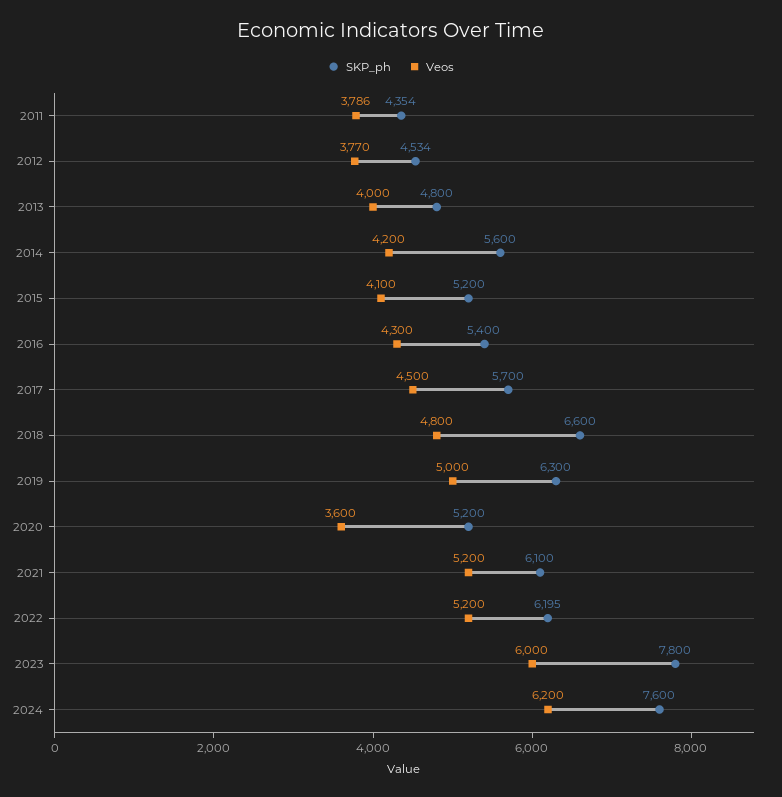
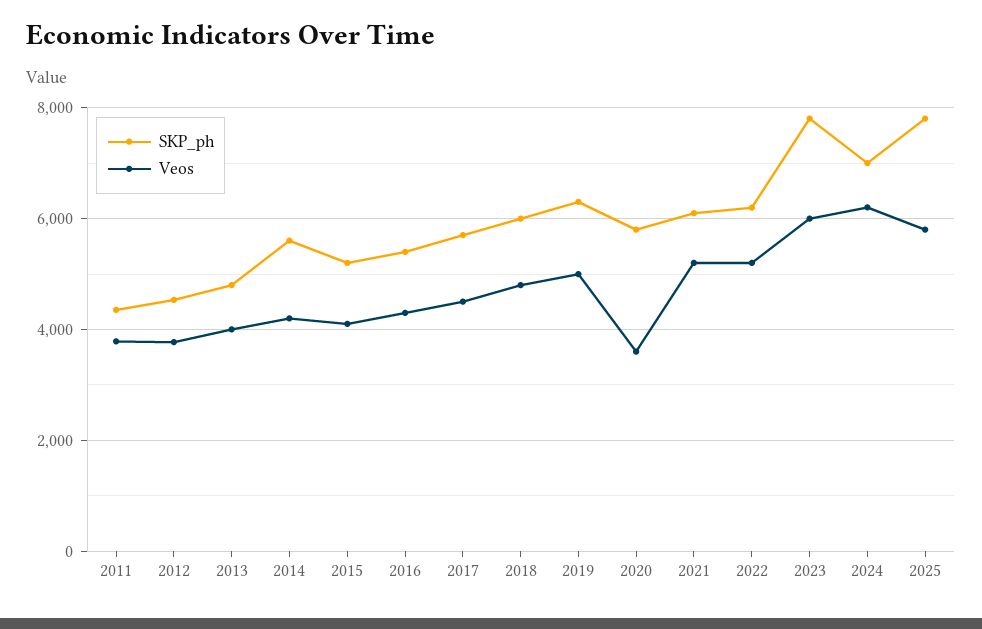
SKP_ph, 2018: 6600 -> 6000
SKP_ph, 2020: 5200 -> 5800
SKP_ph, 2024: 7600 -> 7000
SKP_ph, 2025: none -> 7800
Veos, 2025: none -> 5800

